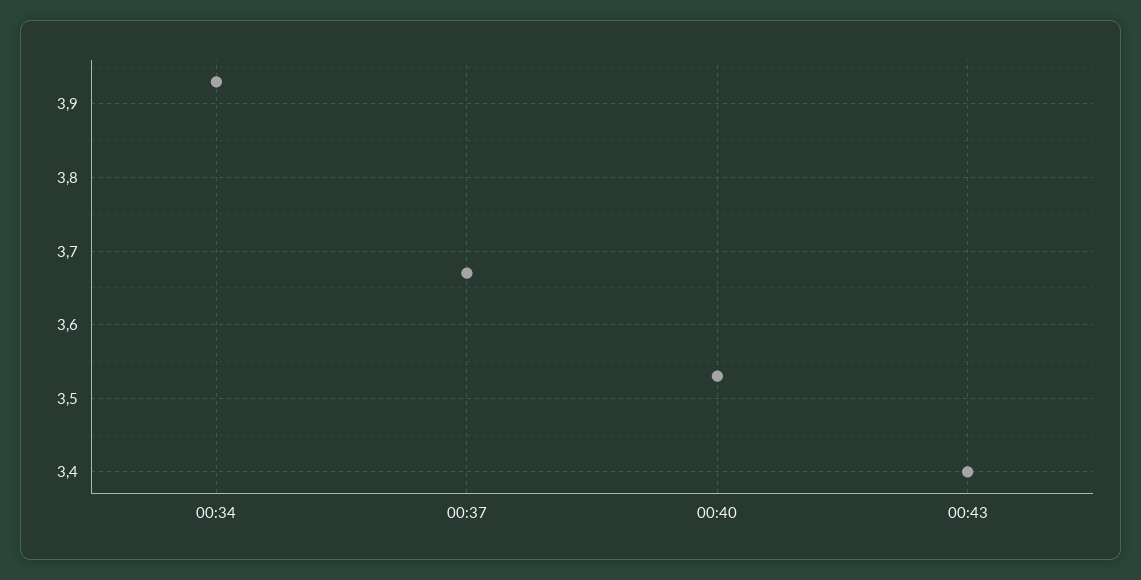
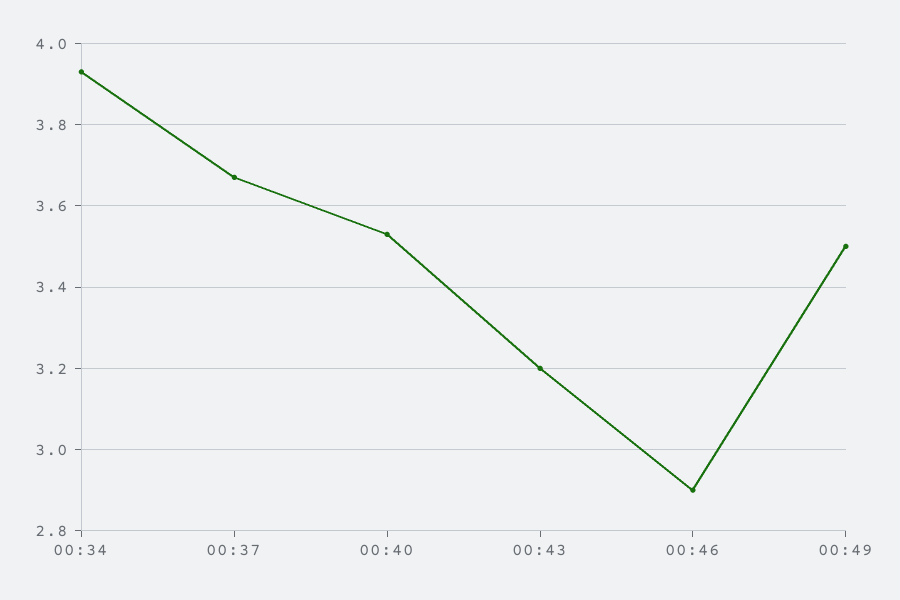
00:43: 3.4 -> 3.2
00:46: none -> 2.9
00:49: none -> 3.5

